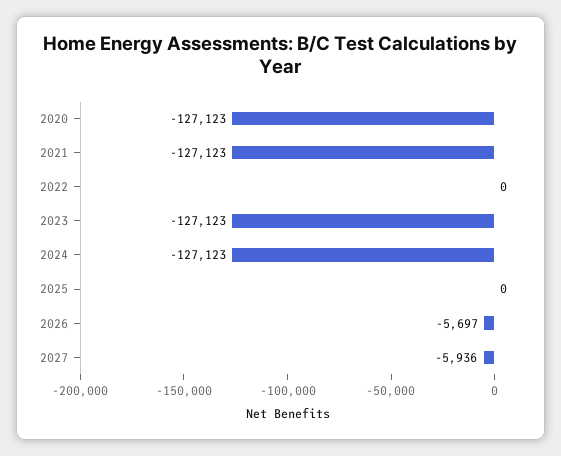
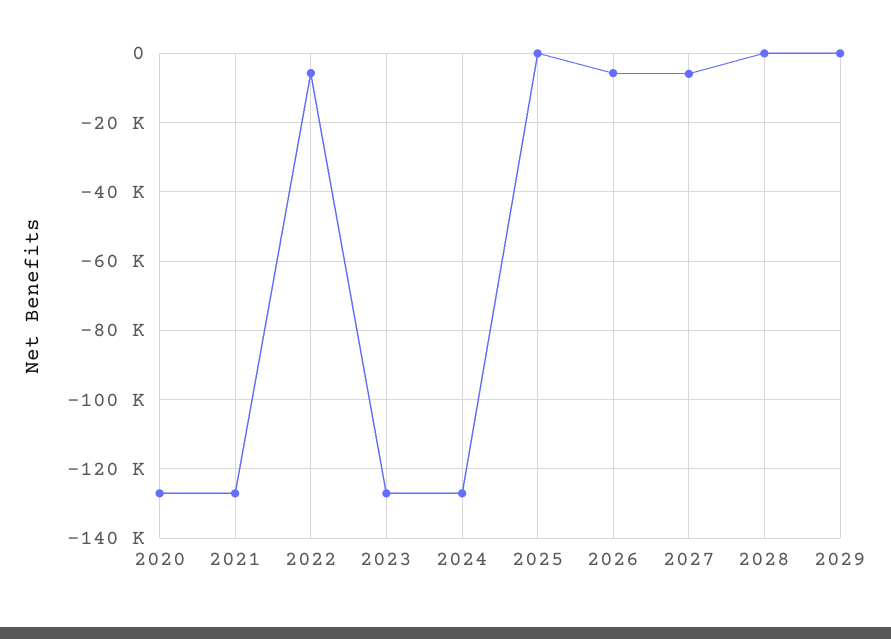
2022: 0 -> -6000
2028: none -> 0
2029: none -> 0

